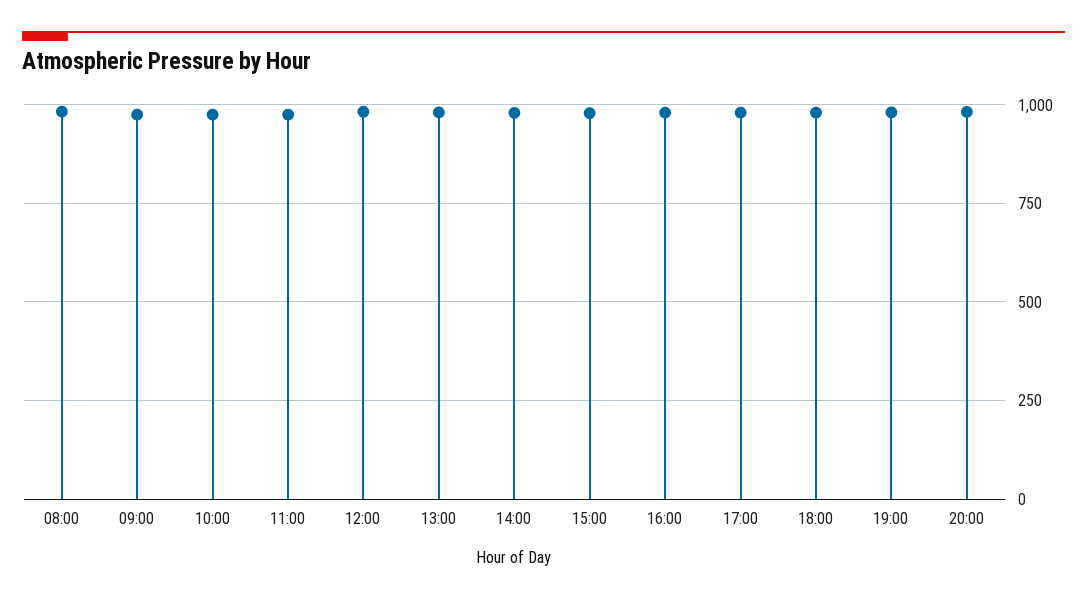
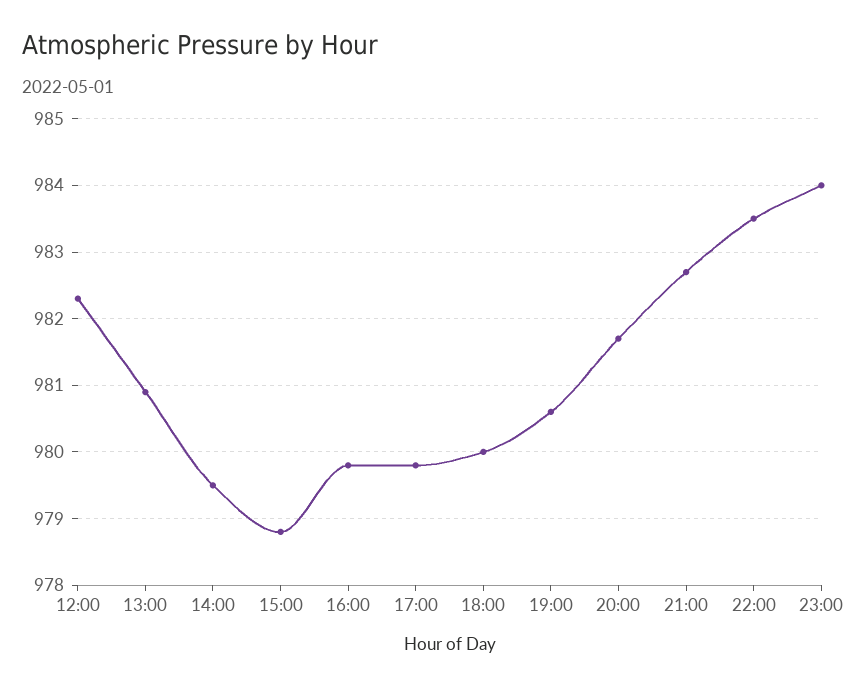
08:00: 975 -> none
09:00: 975 -> none
10:00: 975 -> none
11:00: 975 -> none
21:00: none -> 982.7
22:00: none -> 983.5
23:00: none -> 984

